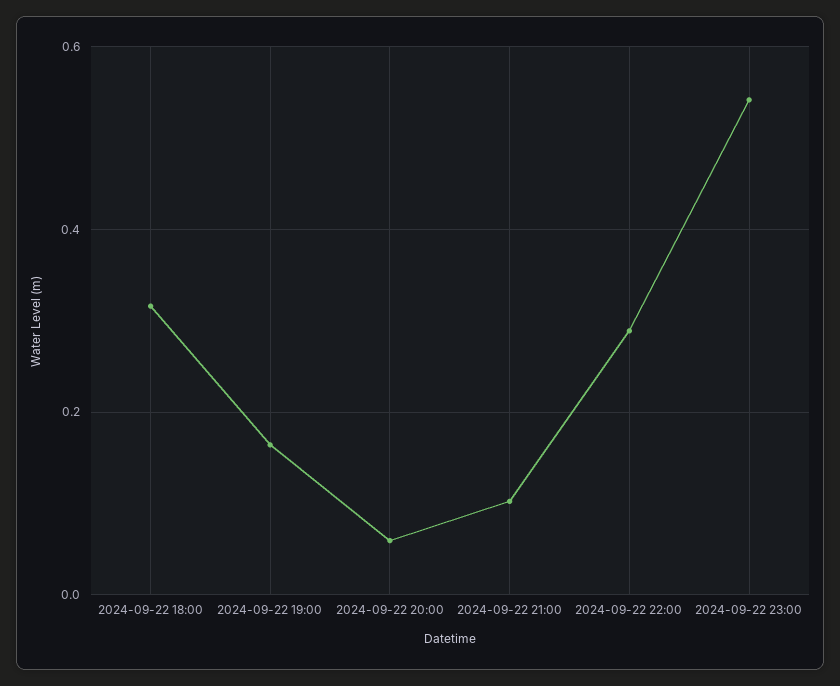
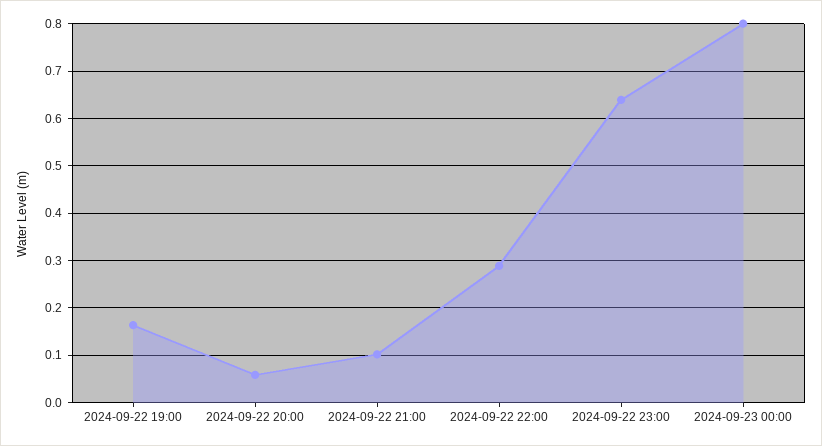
2024-09-22 18:00: 0.32 -> none
2024-09-22 23:00: 0.54 -> 0.64
2024-09-23 00:00: none -> 0.8

